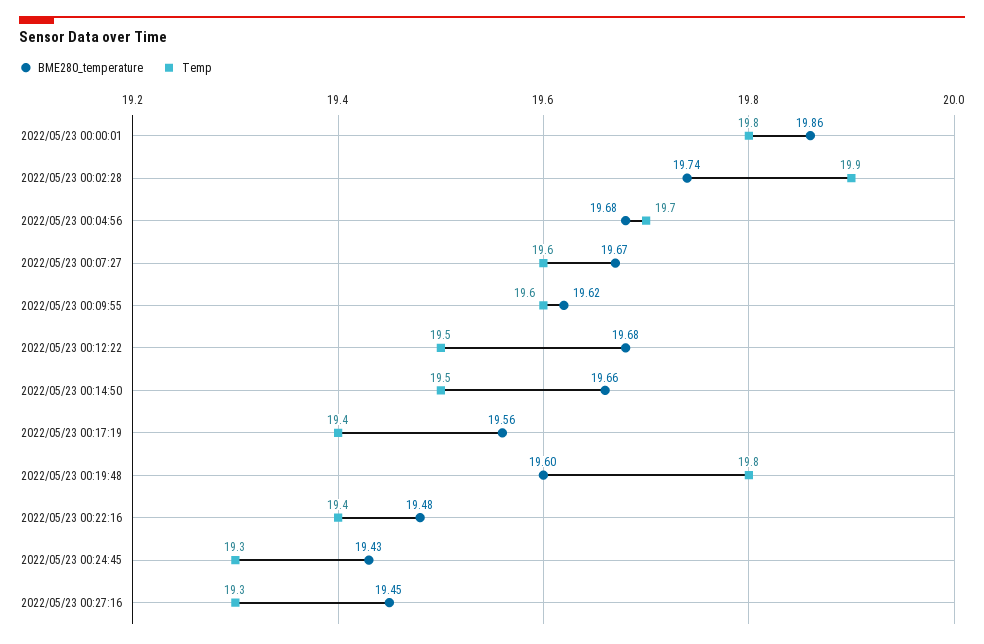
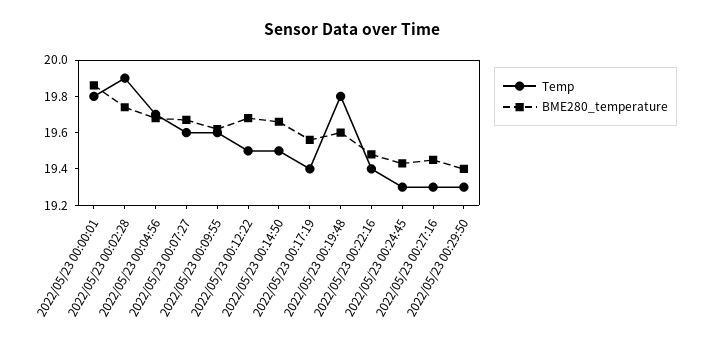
Temp, 2022/05/23 00:29:50: none -> 19.3
BME280_temperature, 2022/05/23 00:29:50: none -> 19.4

